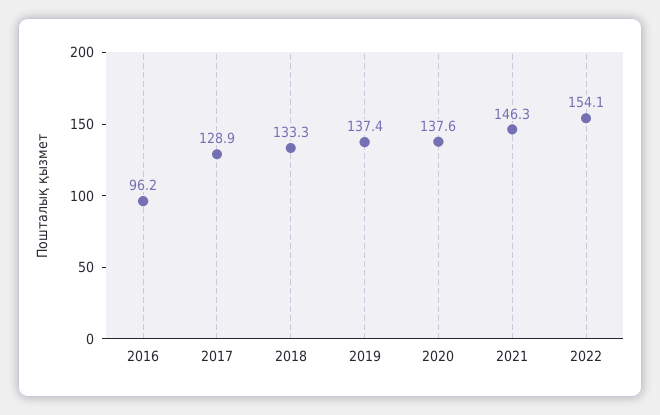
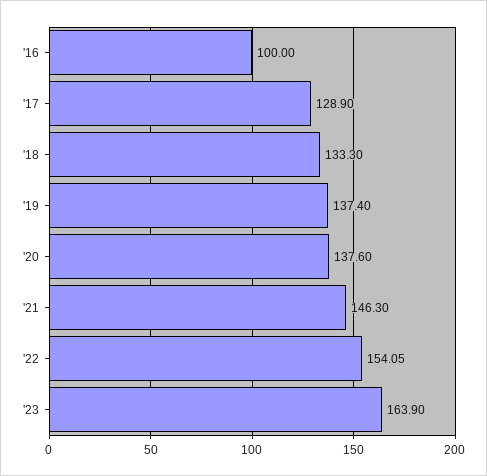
2016: 96.2 -> 100
'23: none -> 163.9

